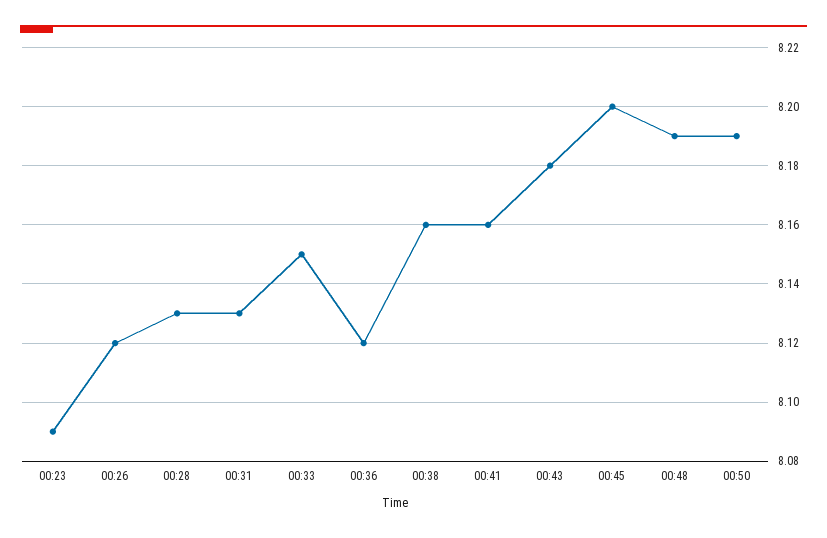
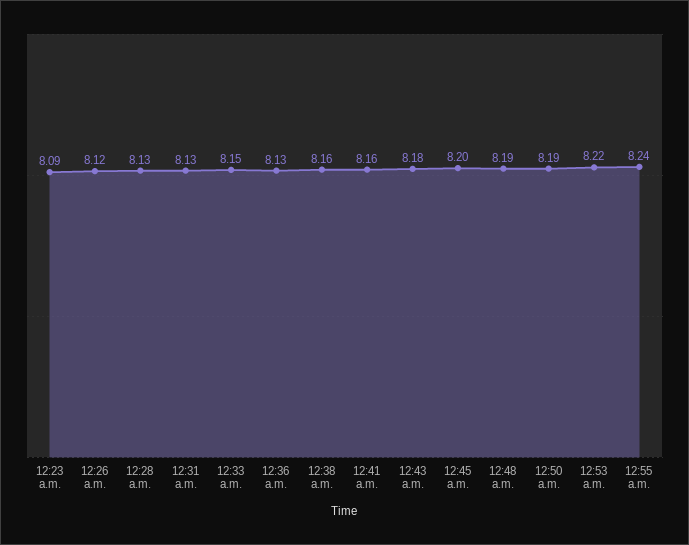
00:36: 8.12 -> 8.13
12:53 a.m.: none -> 8.22
12:55 a.m.: none -> 8.24

